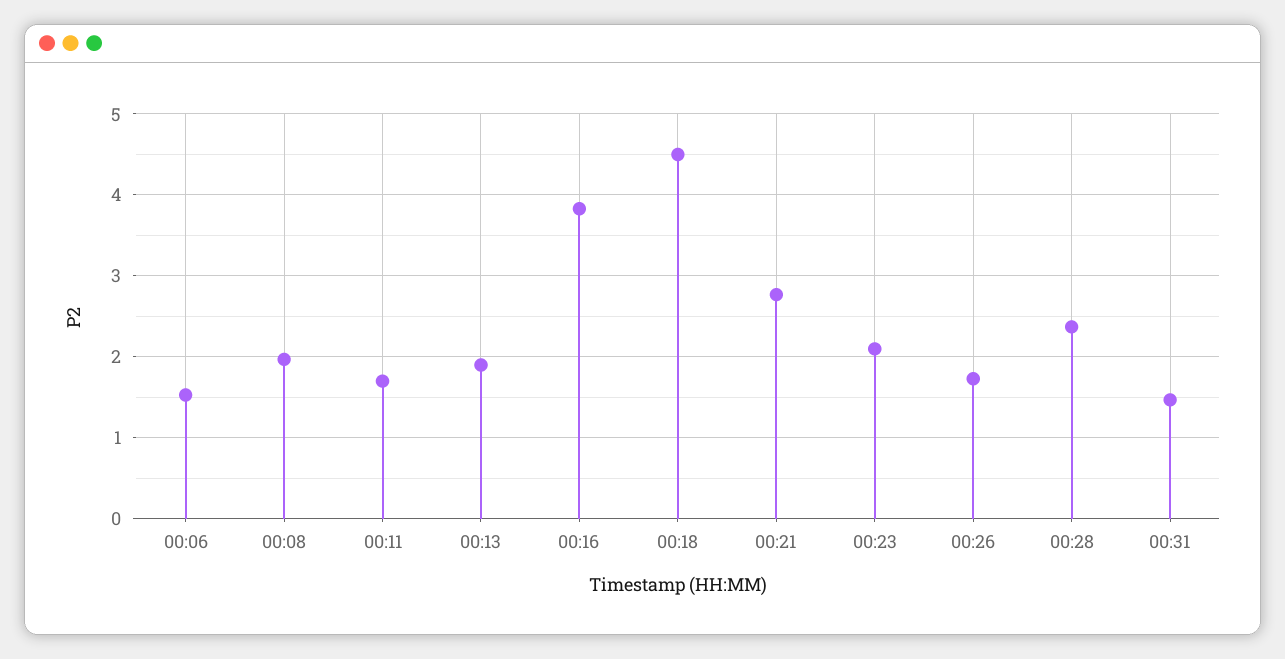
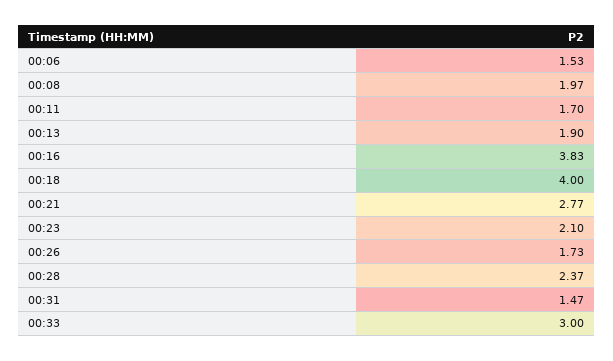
00:18: 4.5 -> 4
00:33: none -> 3

